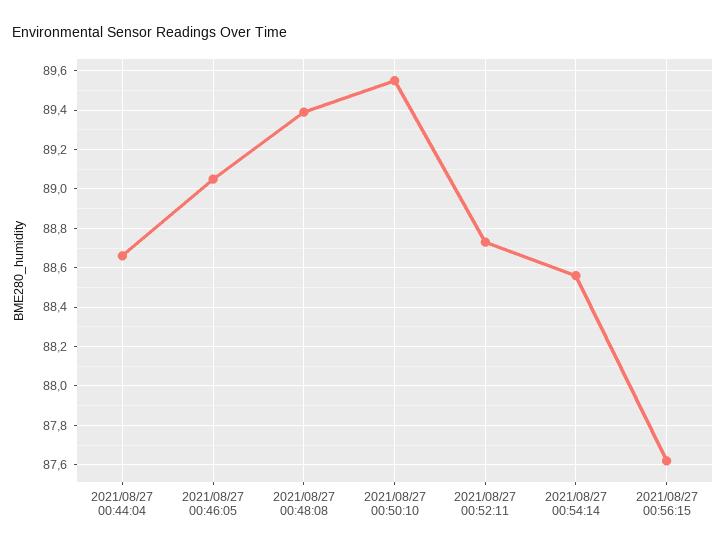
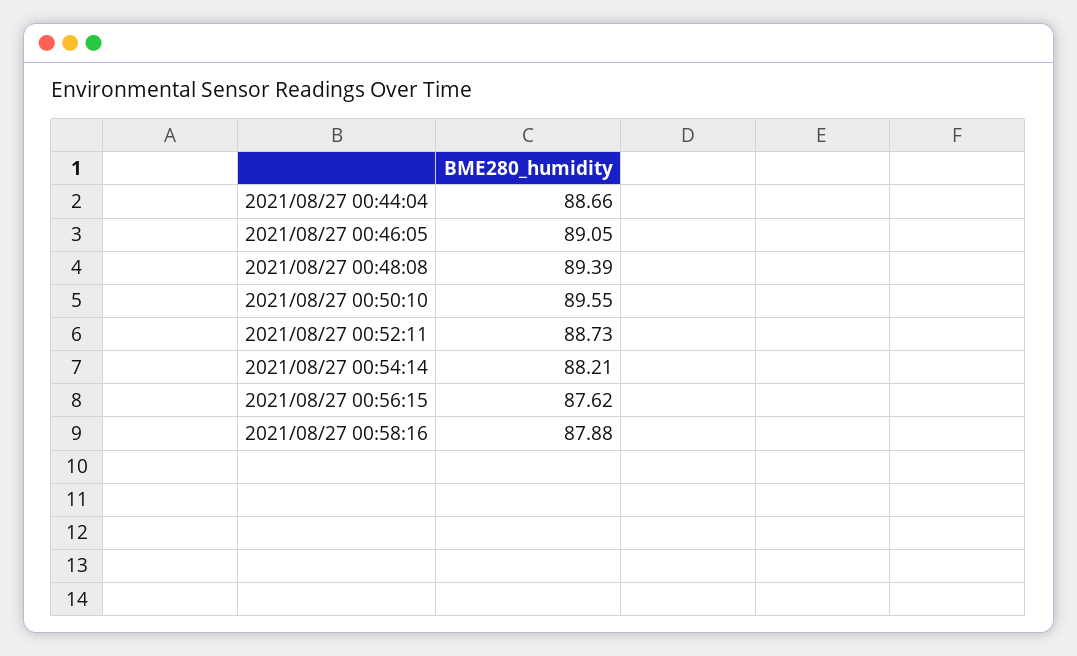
2021/08/27 00:54:14: 88.55 -> 88.21
2021/08/27 00:58:16: none -> 87.88

